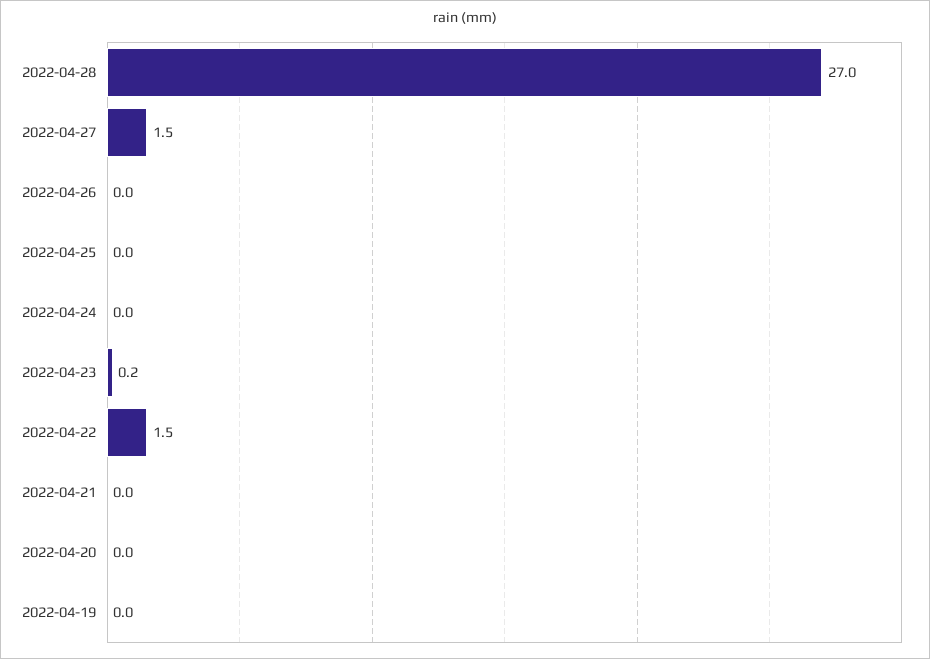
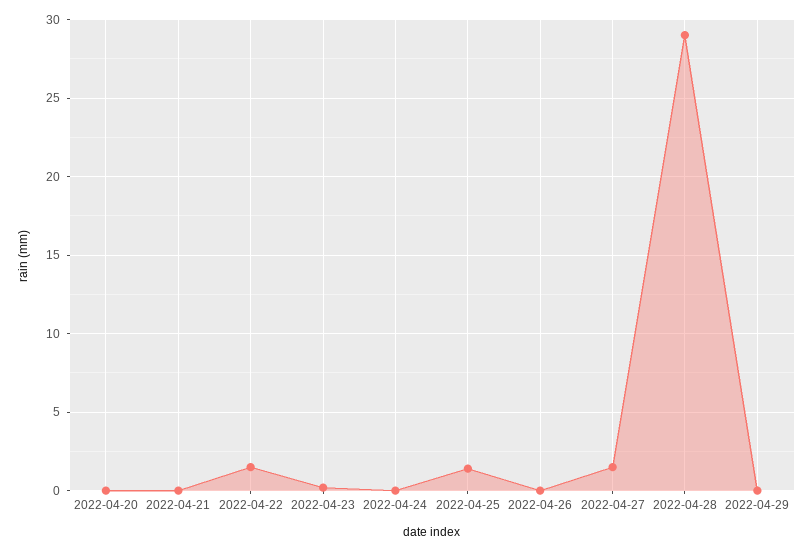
2022-04-28: 27 -> 29
2022-04-25: 0 -> 1.5
2022-04-19: 0 -> none
2022-04-29: none -> 0

